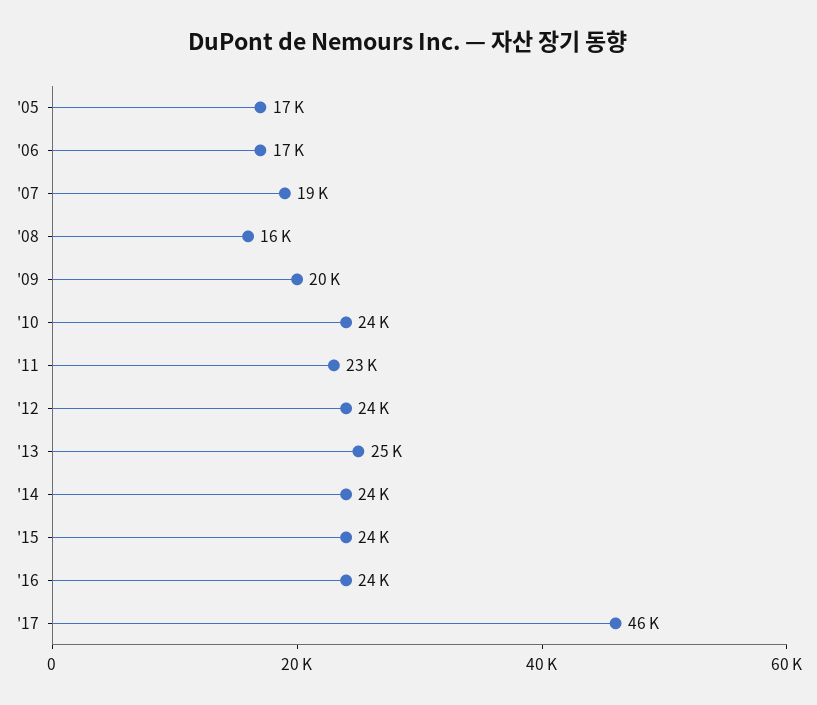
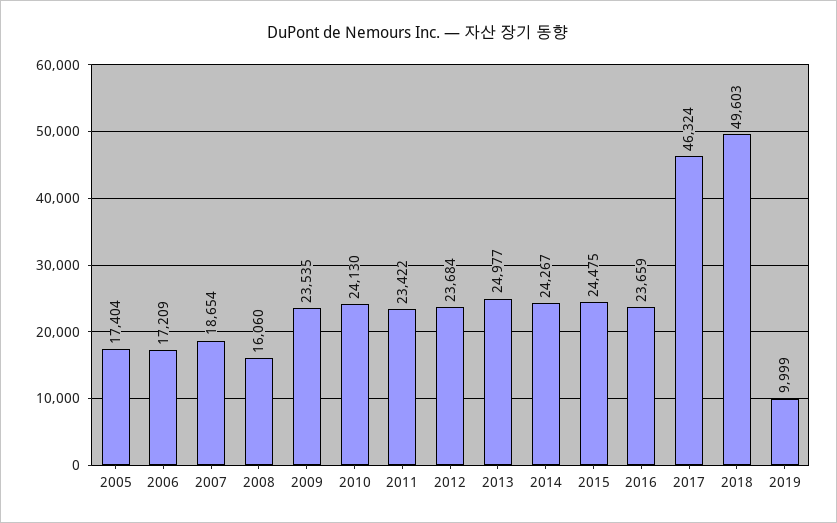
'09: 20000 -> 23535
2018: none -> 49603
2019: none -> 9999

